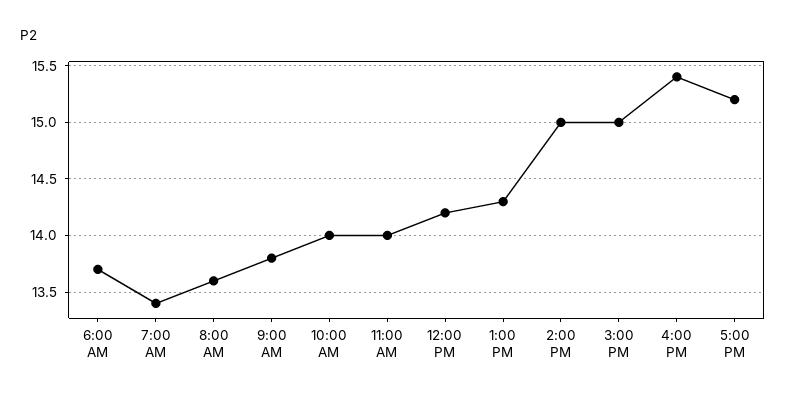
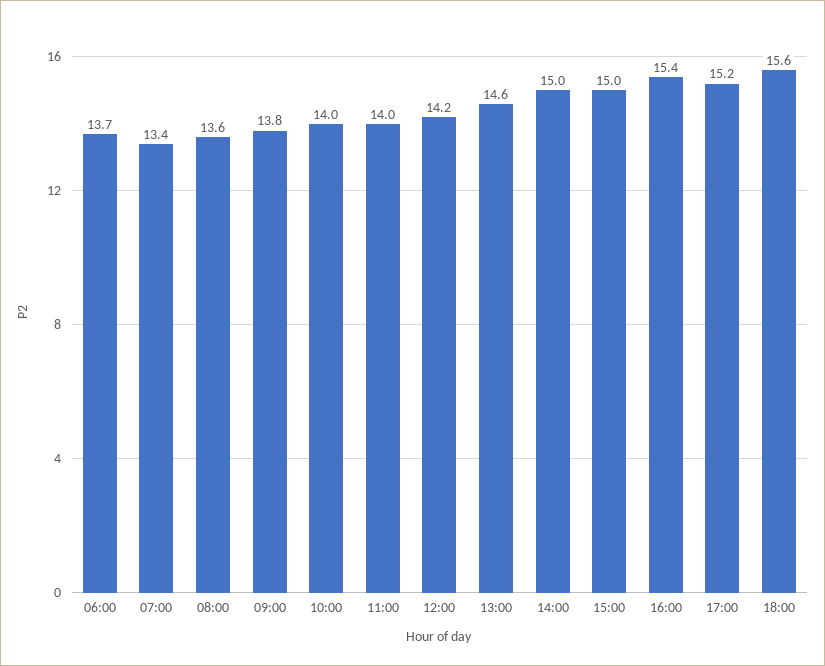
1:00 PM: 14.3 -> 14.6
18:00: none -> 15.6

